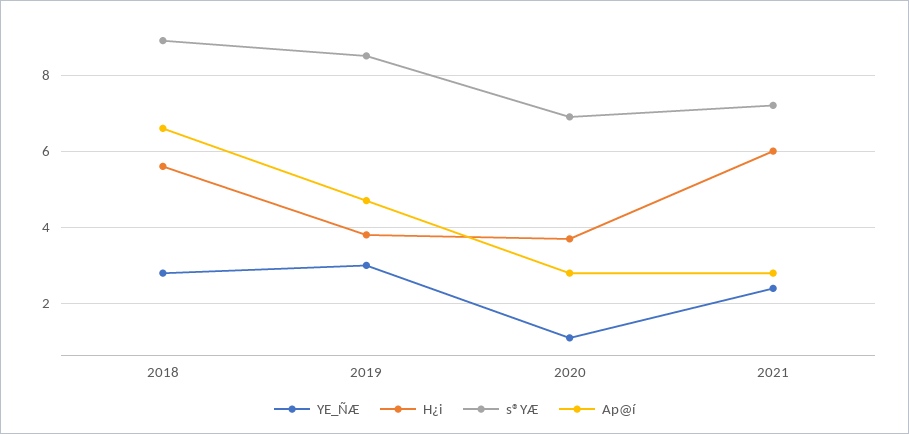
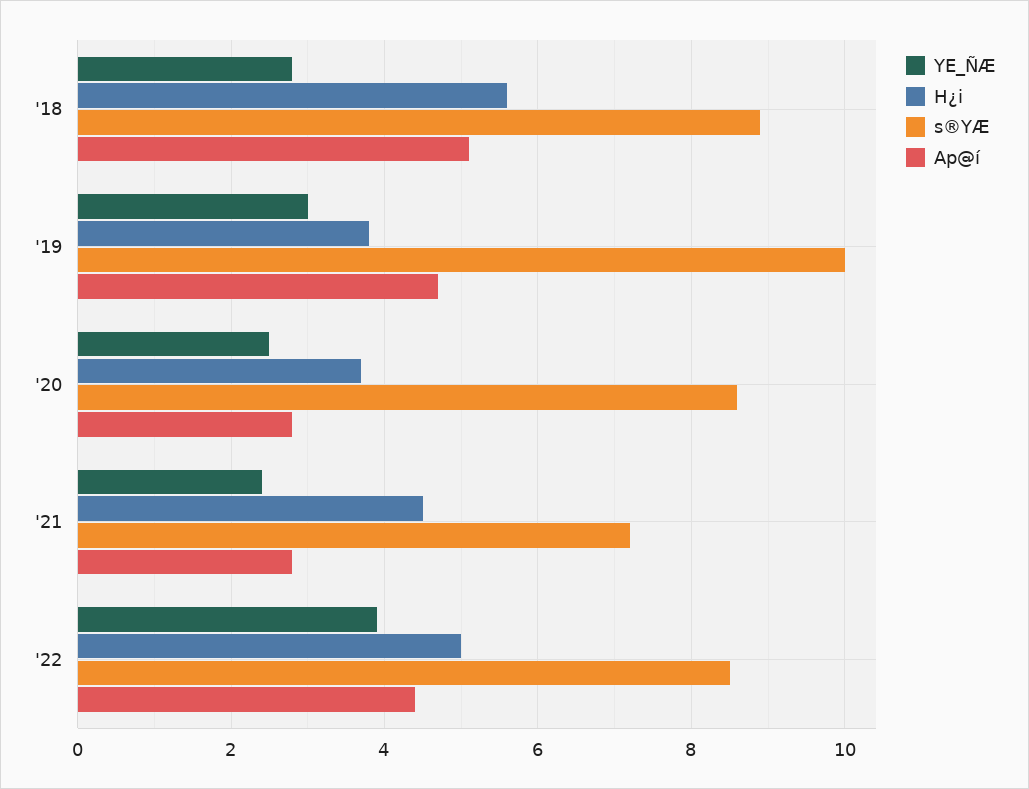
Ap@í, 2018: 6.5 -> 5
s®YÆ, 2019: 8.5 -> 10
YE_ÑÆ, 2020: 1 -> 2.5
s®YÆ, 2020: 7 -> 8.5
H¿i, 2021: 6 -> 4.5
YE_ÑÆ, '22: none -> 4
H¿i, '22: none -> 5
s®YÆ, '22: none -> 8.5
Ap@í, '22: none -> 4.5

